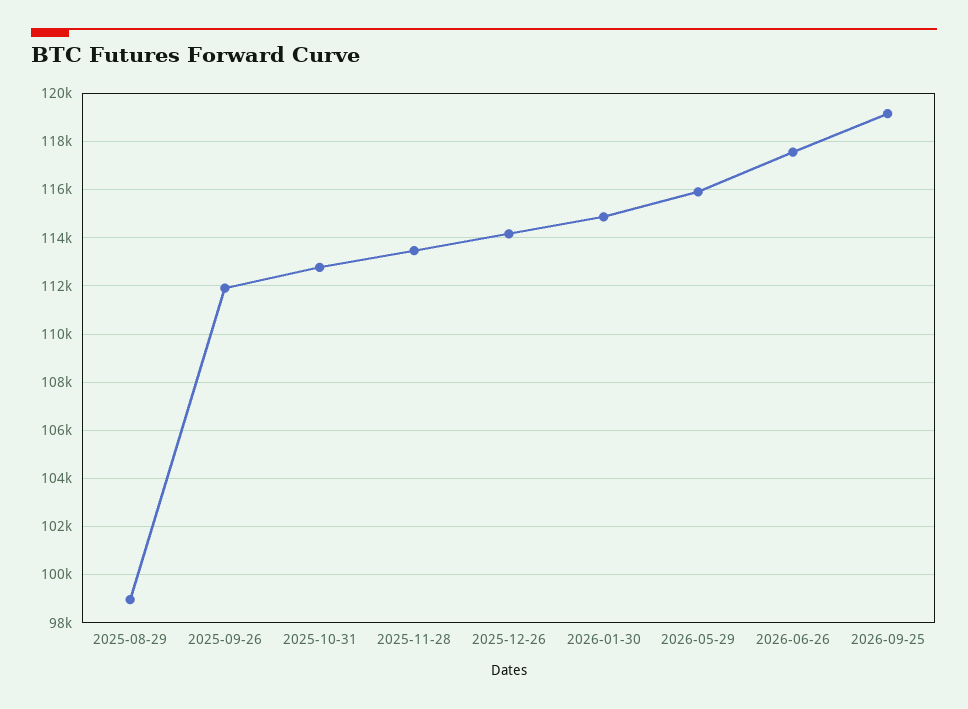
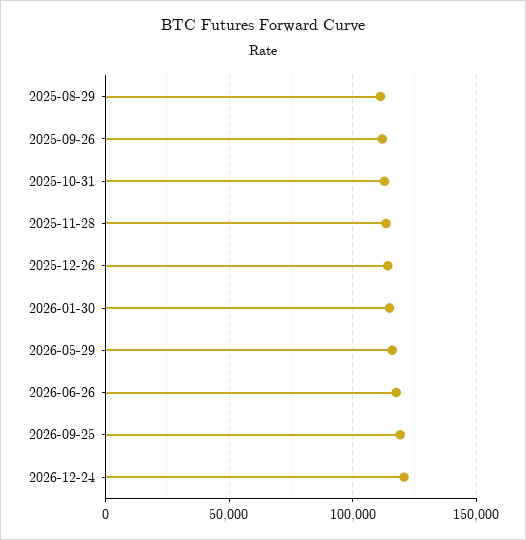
2025-08-29: 99000 -> 110000
2026-12-24: none -> 120000

